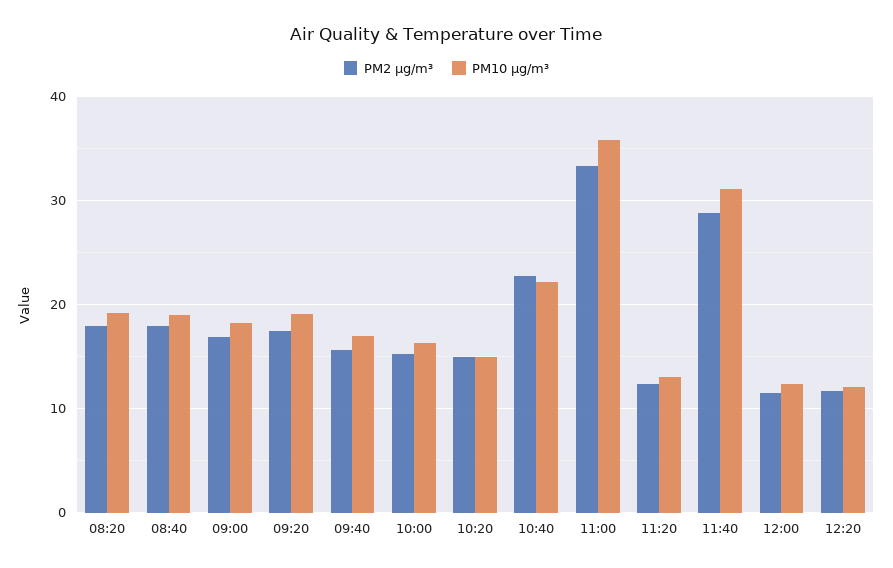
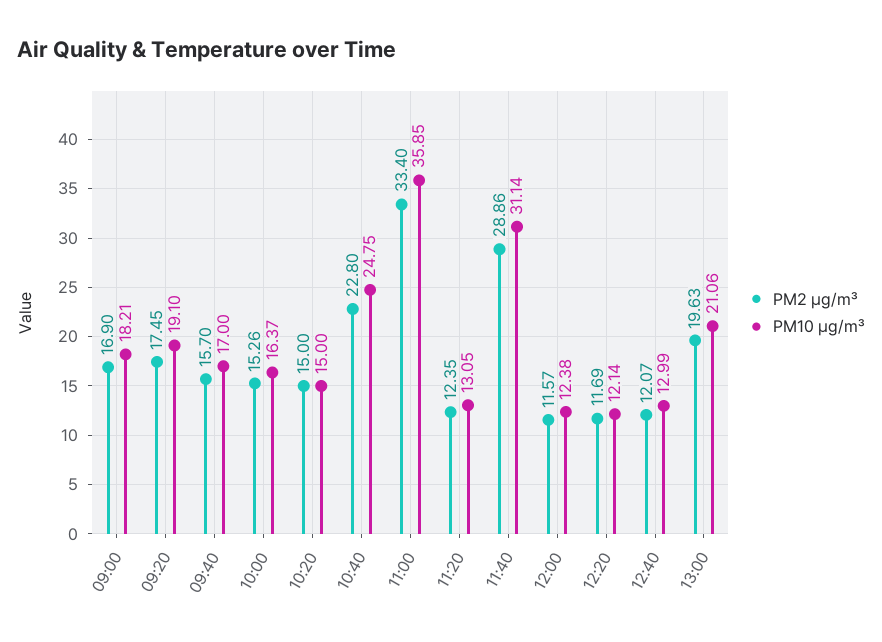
PM2 µg/m³, 08:20: 18 -> none
PM10 µg/m³, 08:20: 19 -> none
PM2 µg/m³, 08:40: 18 -> none
PM10 µg/m³, 08:40: 19 -> none
PM10 µg/m³, 10:40: 22 -> 24.75
PM2 µg/m³, 12:40: none -> 12.07
PM10 µg/m³, 12:40: none -> 12.99
PM2 µg/m³, 13:00: none -> 19.63
PM10 µg/m³, 13:00: none -> 21.06

